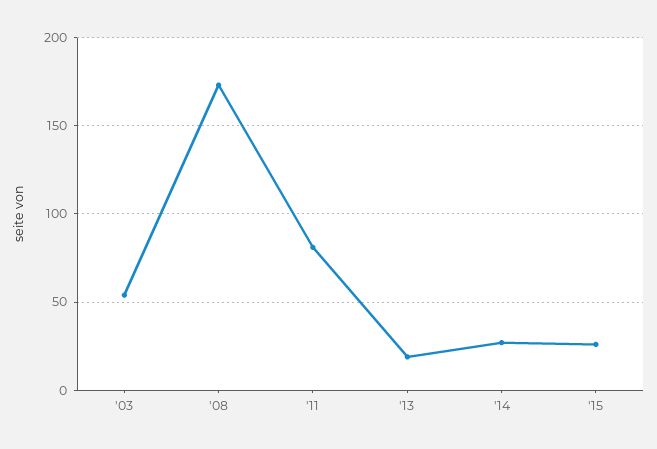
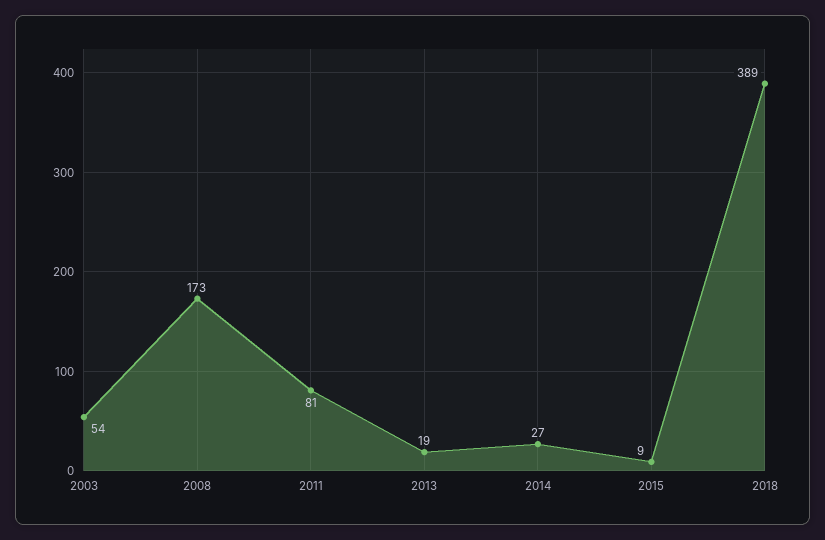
'15: 25 -> 9
2018: none -> 389

